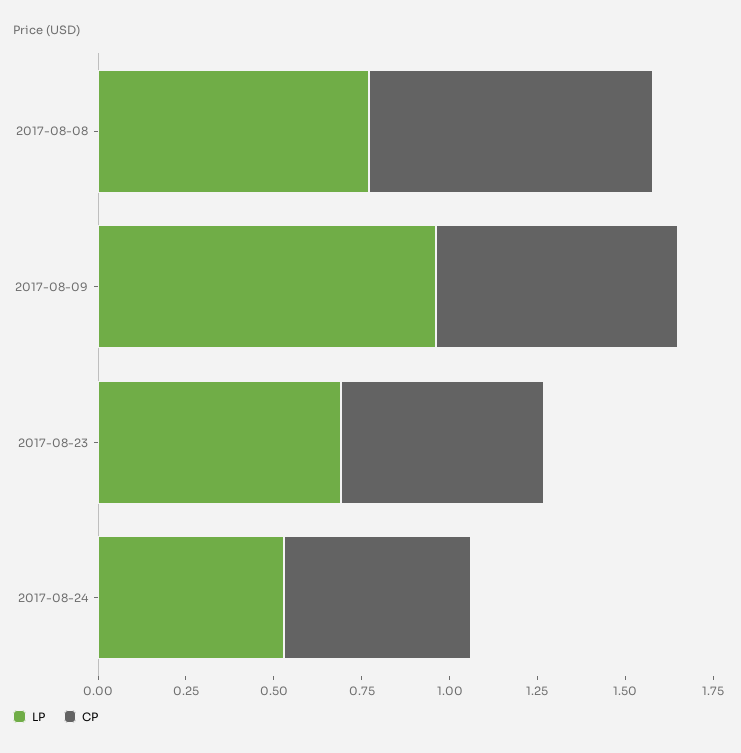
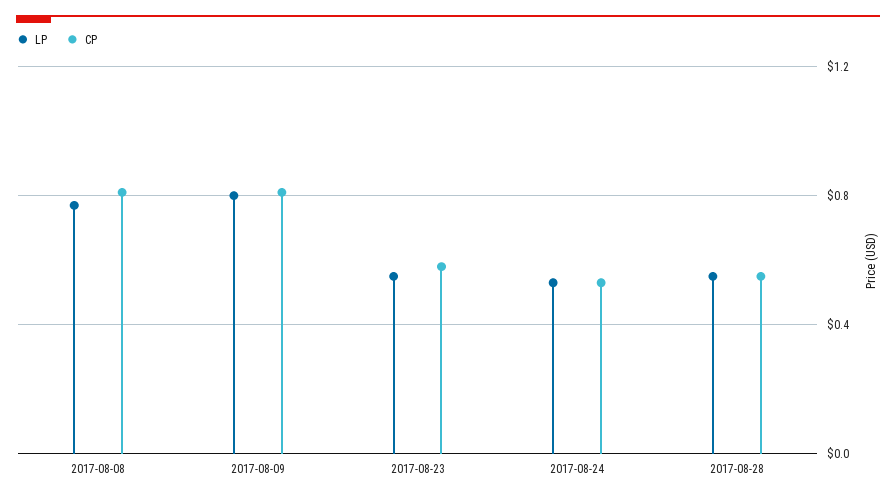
LP, 2017-08-09: 0.95 -> 0.8
CP, 2017-08-09: 0.7 -> 0.8
LP, 2017-08-23: 0.7 -> 0.55
LP, 2017-08-28: none -> 0.55
CP, 2017-08-28: none -> 0.55

